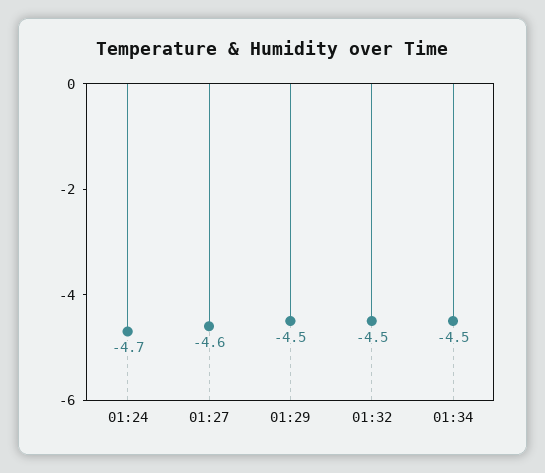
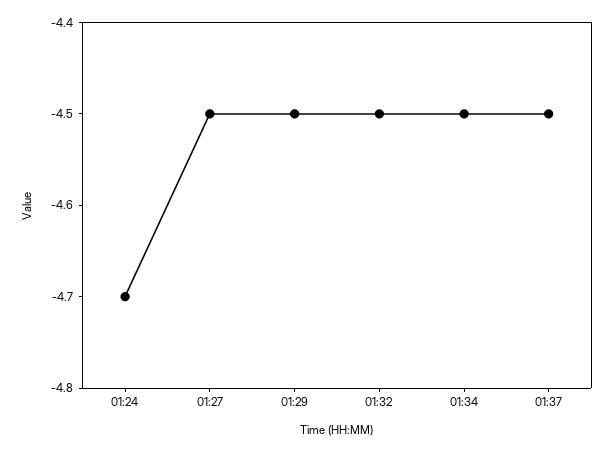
01:27: -4.6 -> -4.5
01:37: none -> -4.5

